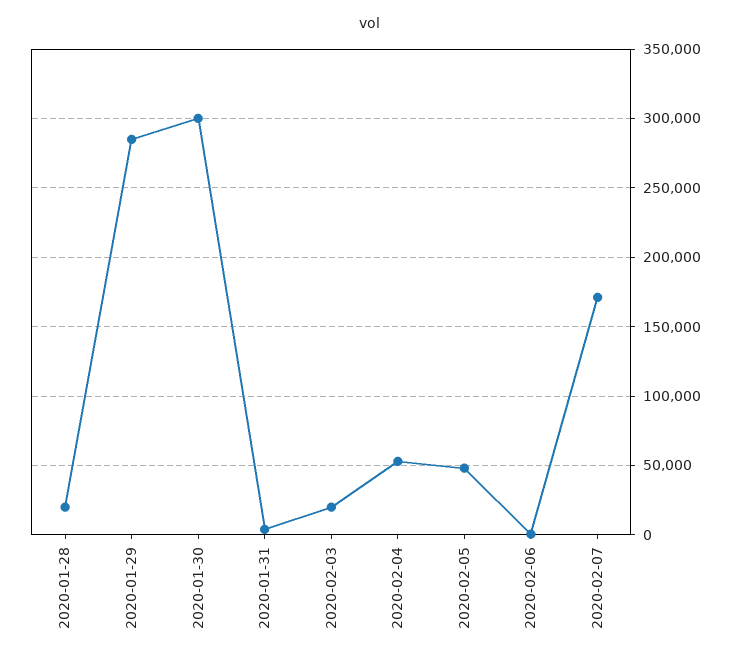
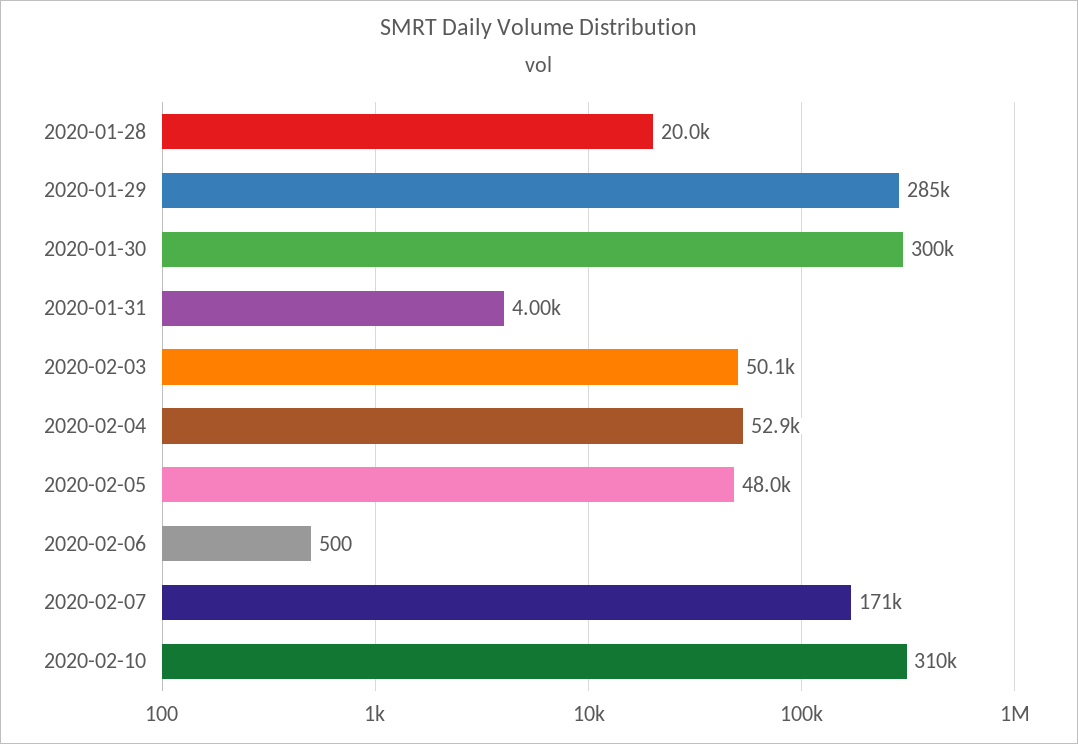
2020-02-03: 20000 -> 50100
2020-02-10: none -> 310000

